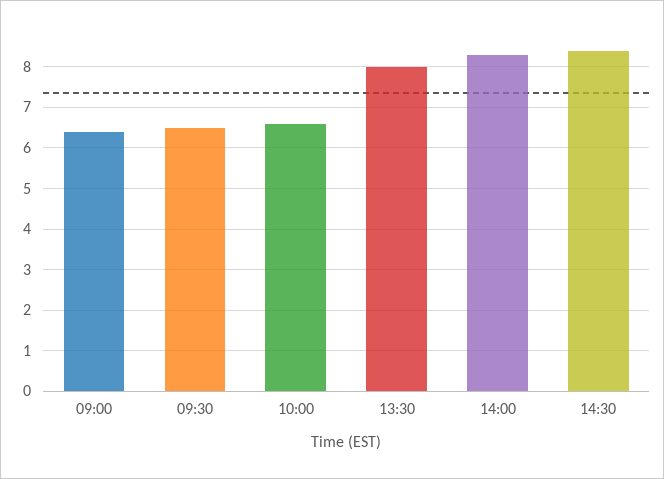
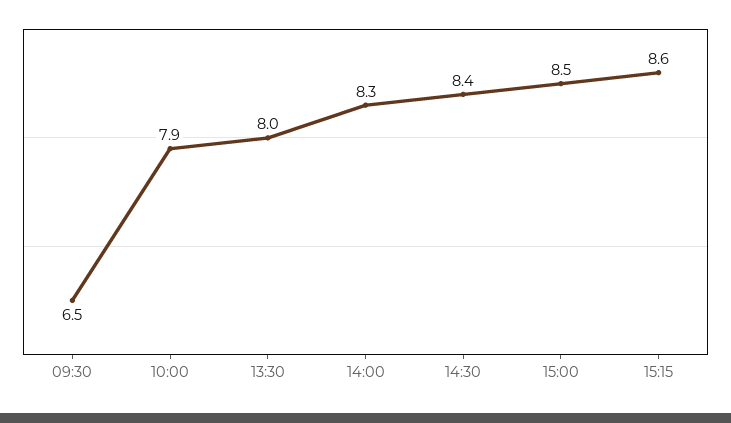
09:00: 6.5 -> none
10:00: 6.5 -> 7.9
15:00: none -> 8.5
15:15: none -> 8.6

